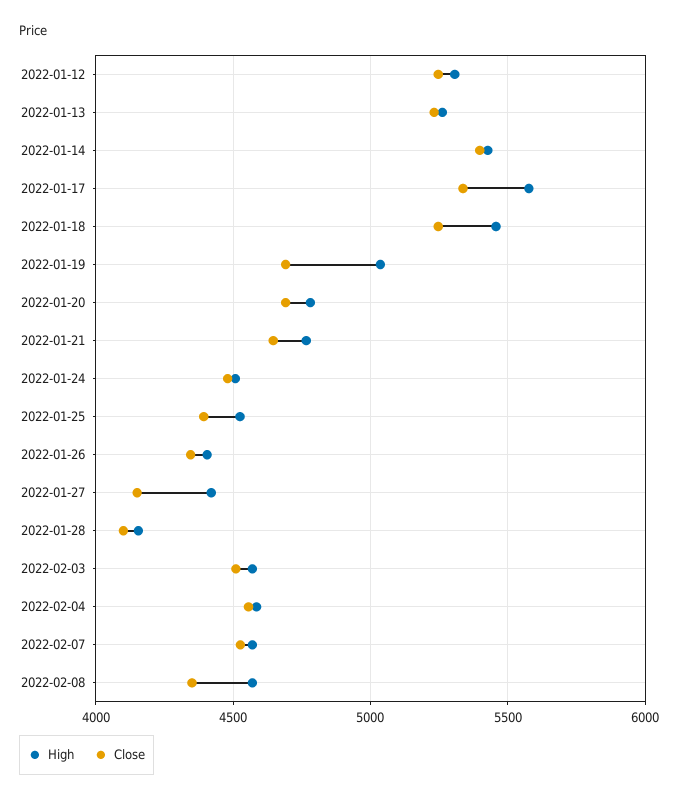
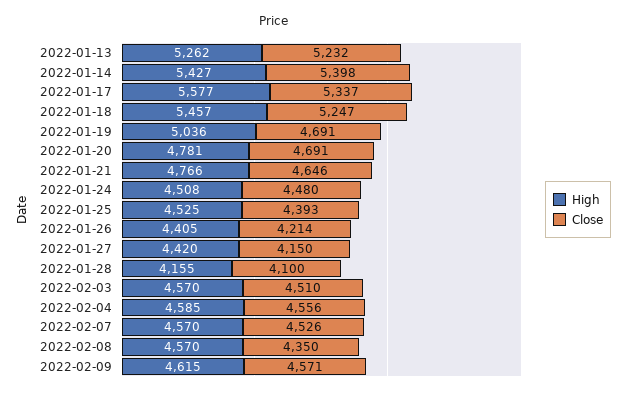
High, 2022-01-12: 5300 -> none
Close, 2022-01-12: 5250 -> none
Close, 2022-01-26: 4350 -> 4214
High, 2022-02-09: none -> 4615
Close, 2022-02-09: none -> 4571

